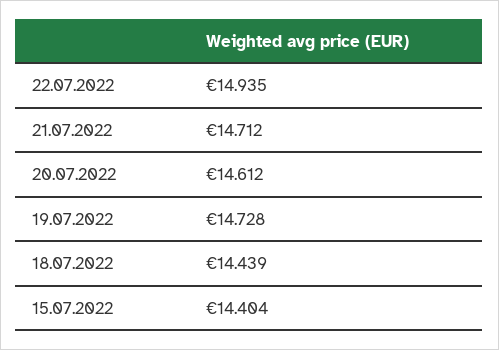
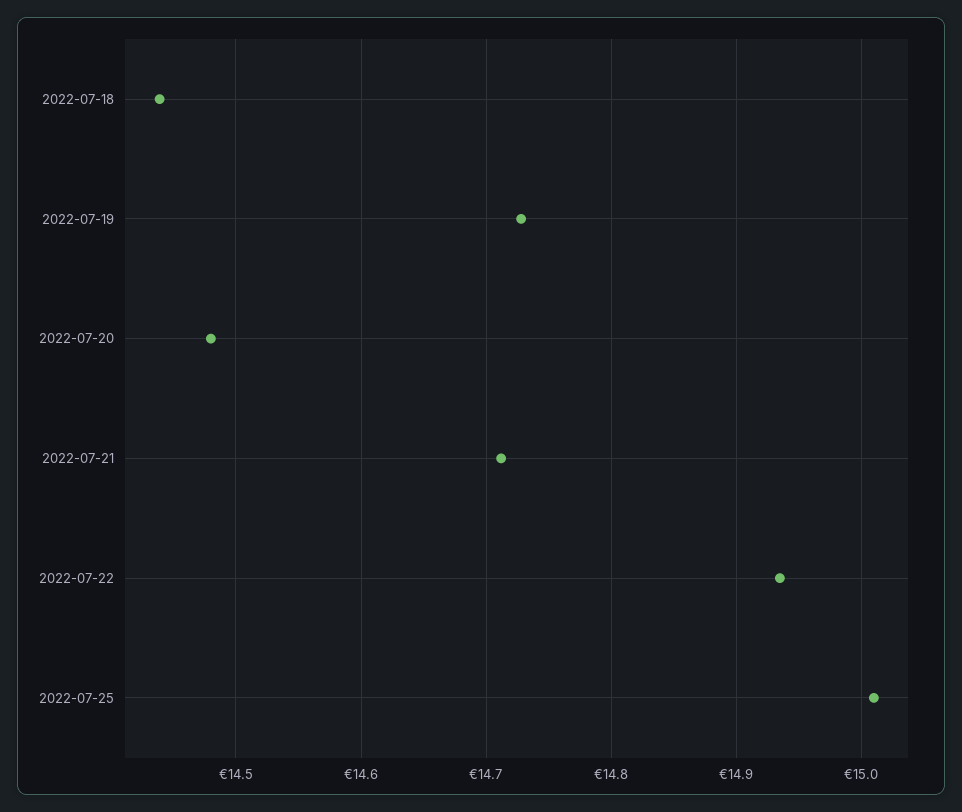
20.07.2022: 14.612 -> 14.48
15.07.2022: 14.404 -> none
2022-07-25: none -> 15.01

